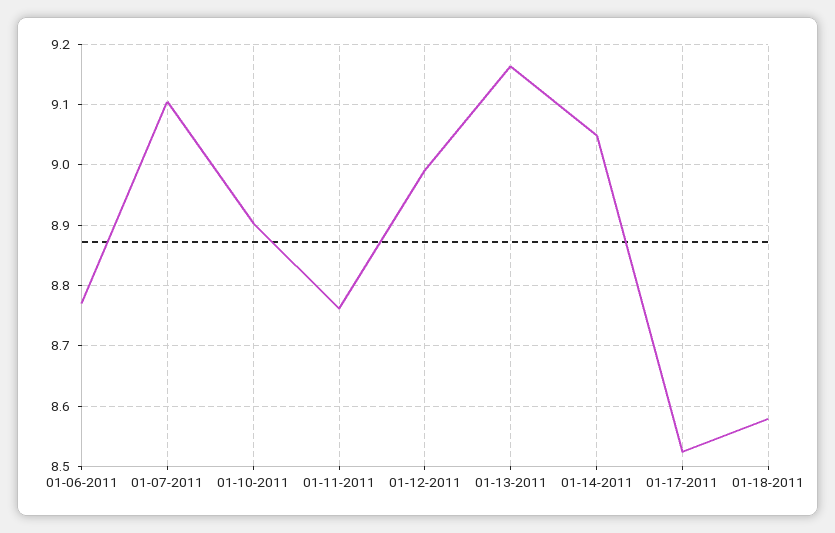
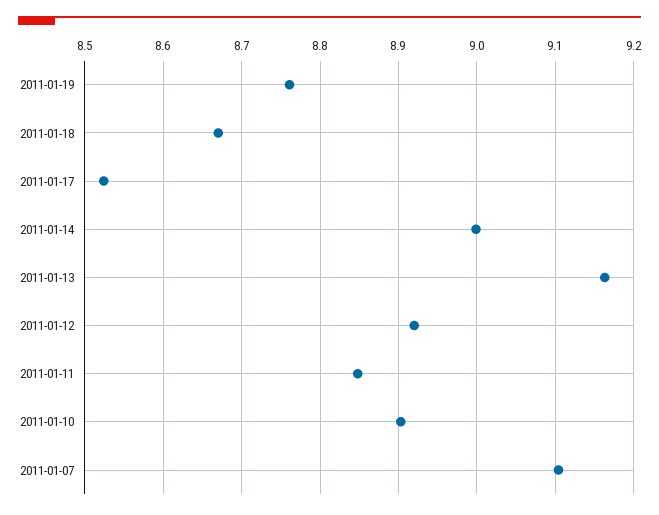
01-06-2011: 8.77 -> none
01-11-2011: 8.76 -> 8.85
01-12-2011: 8.99 -> 8.92
01-14-2011: 9.05 -> 9
01-18-2011: 8.58 -> 8.67
2011-01-19: none -> 8.76

